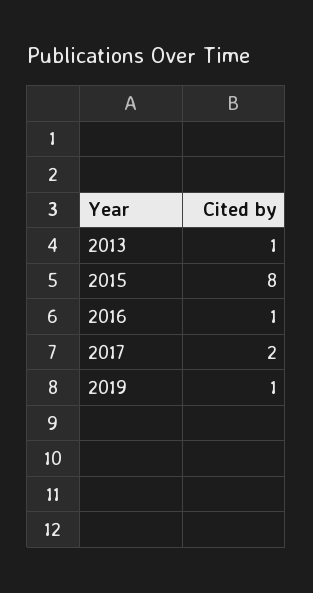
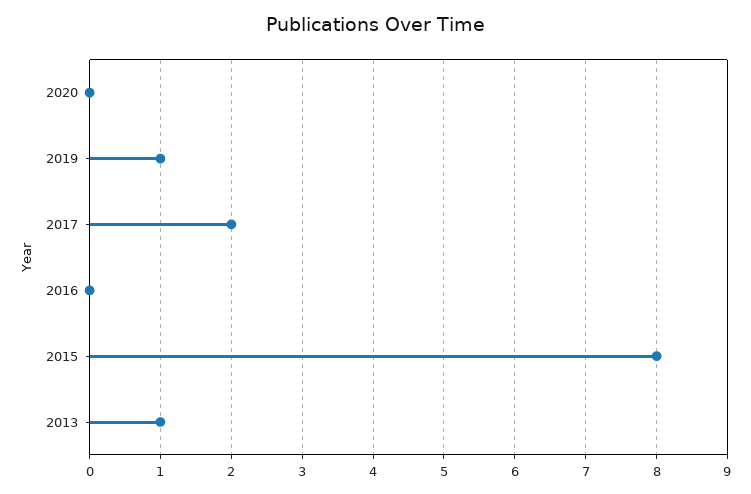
2016: 1 -> 0
2020: none -> 0

